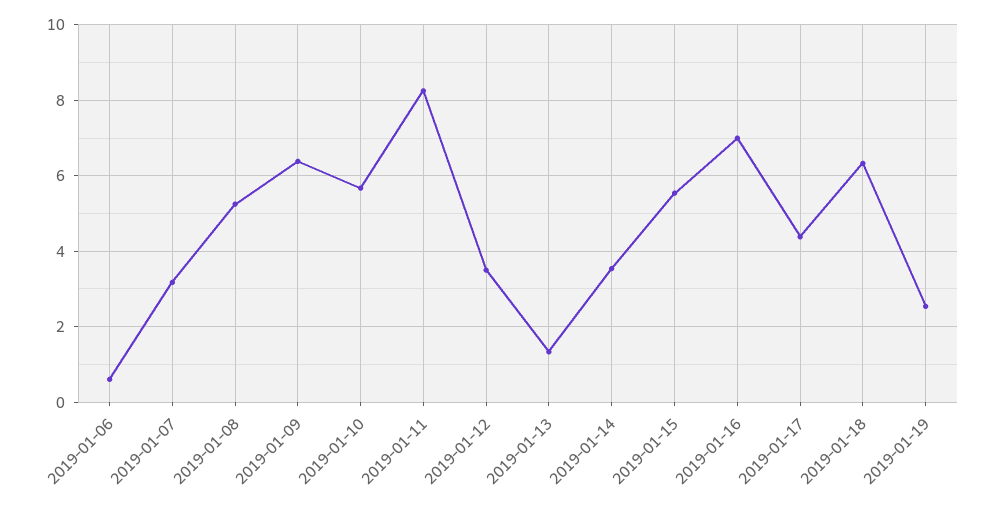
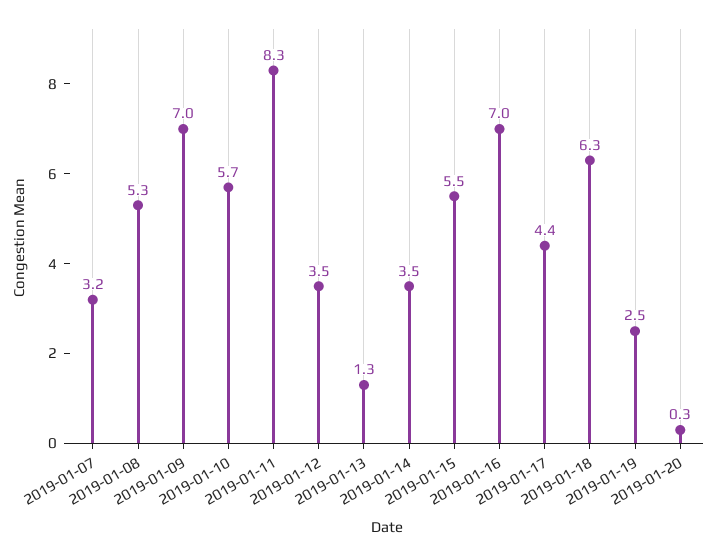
2019-01-06: 0.6 -> none
2019-01-09: 6.4 -> 7
2019-01-20: none -> 0.3

